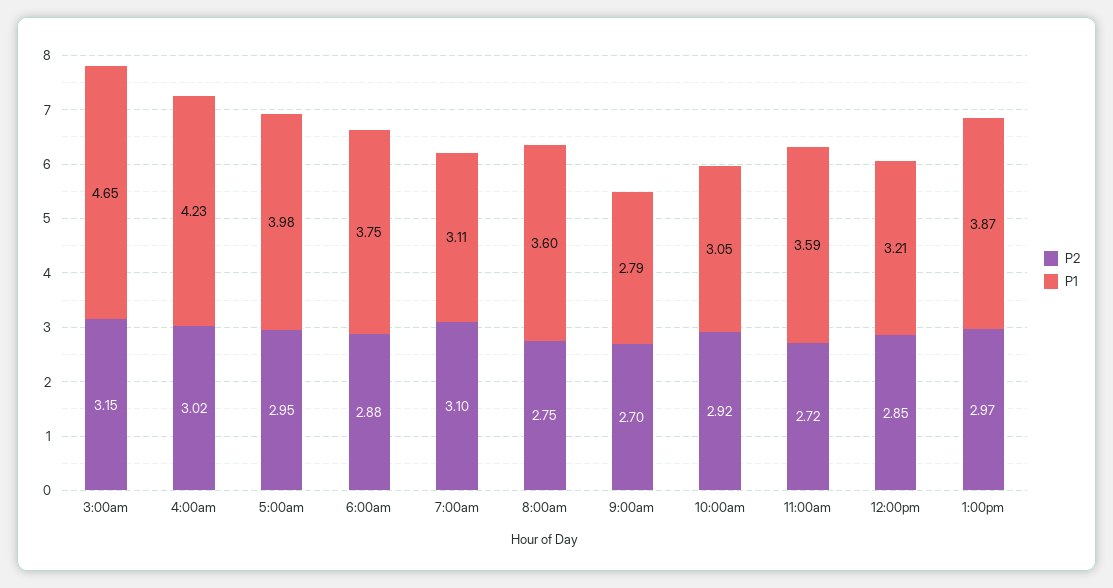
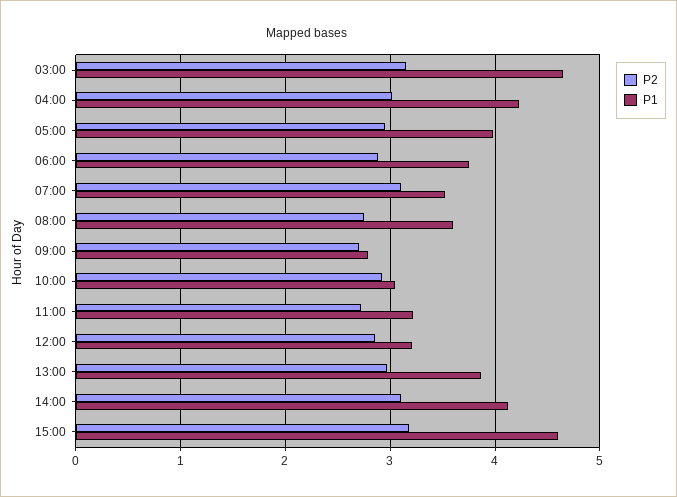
P1, 7:00am: 3.11 -> 3.5
P1, 11:00am: 3.59 -> 3.2
P2, 14:00: none -> 3.1
P1, 14:00: none -> 4.1
P2, 15:00: none -> 3.2
P1, 15:00: none -> 4.6

